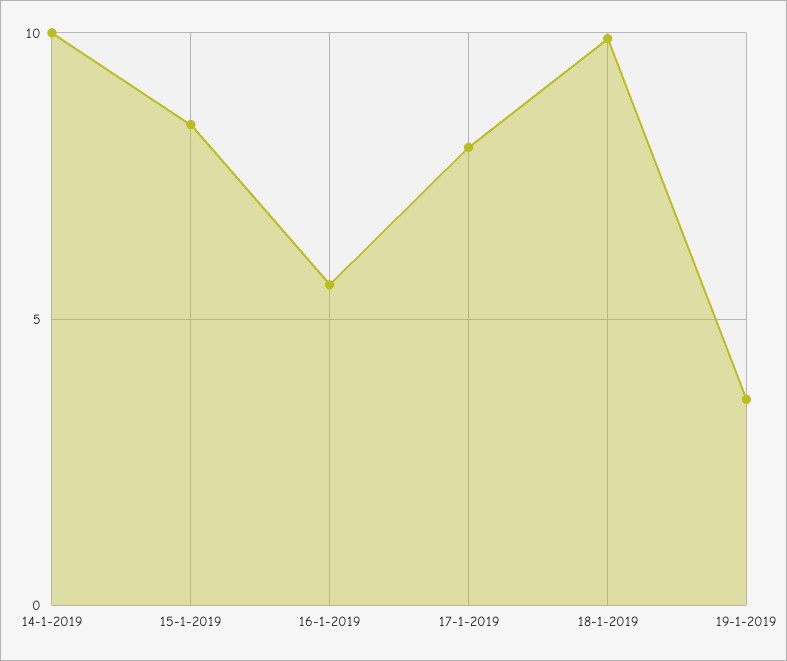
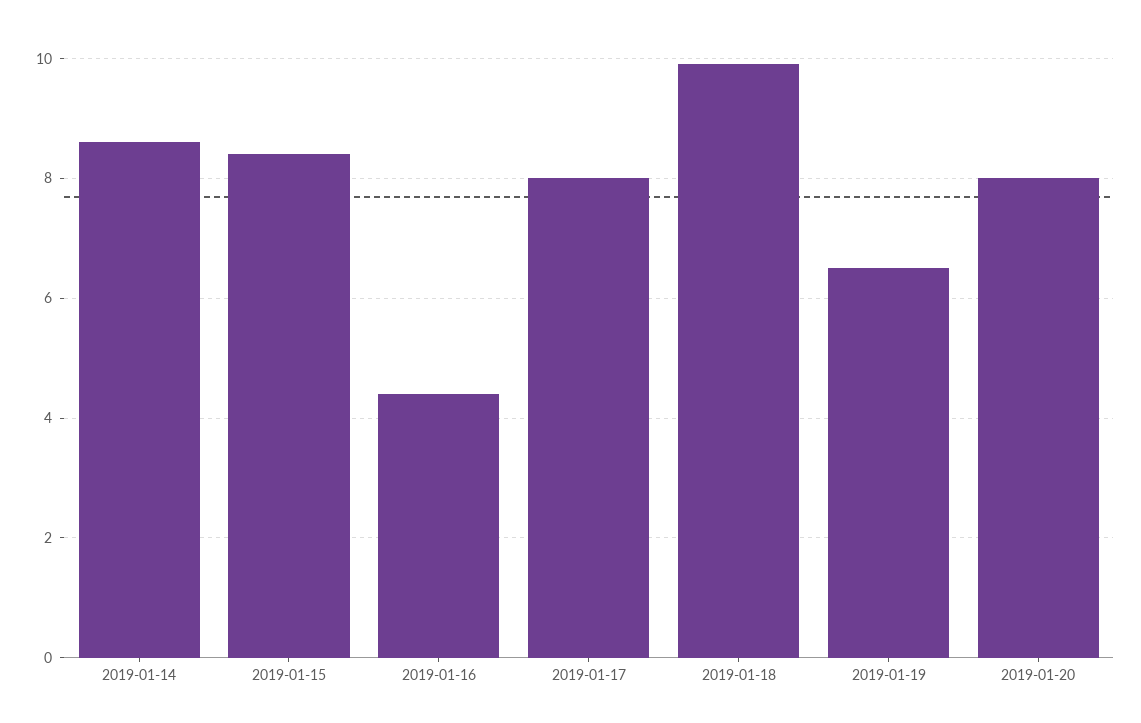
14-1-2019: 10 -> 8.5
16-1-2019: 5.5 -> 4.5
19-1-2019: 3.5 -> 6.5
2019-01-20: none -> 8

